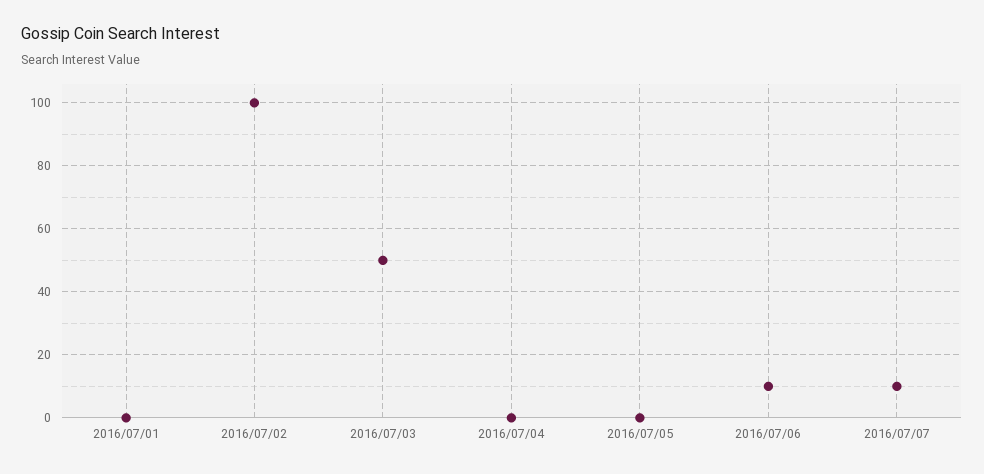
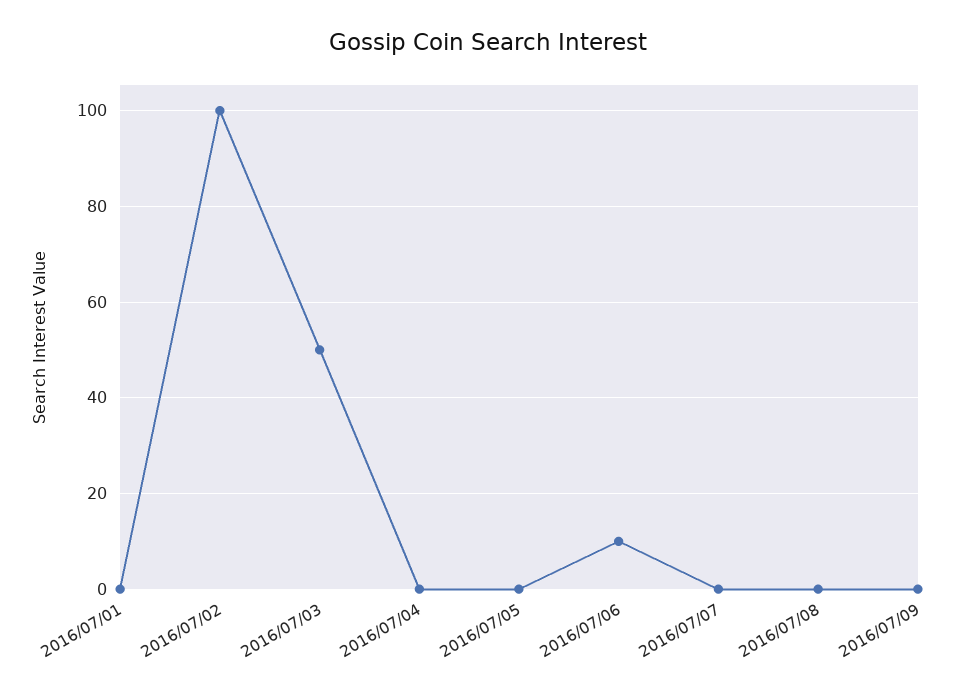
2016/07/07: 10 -> 0
2016/07/08: none -> 0
2016/07/09: none -> 0

